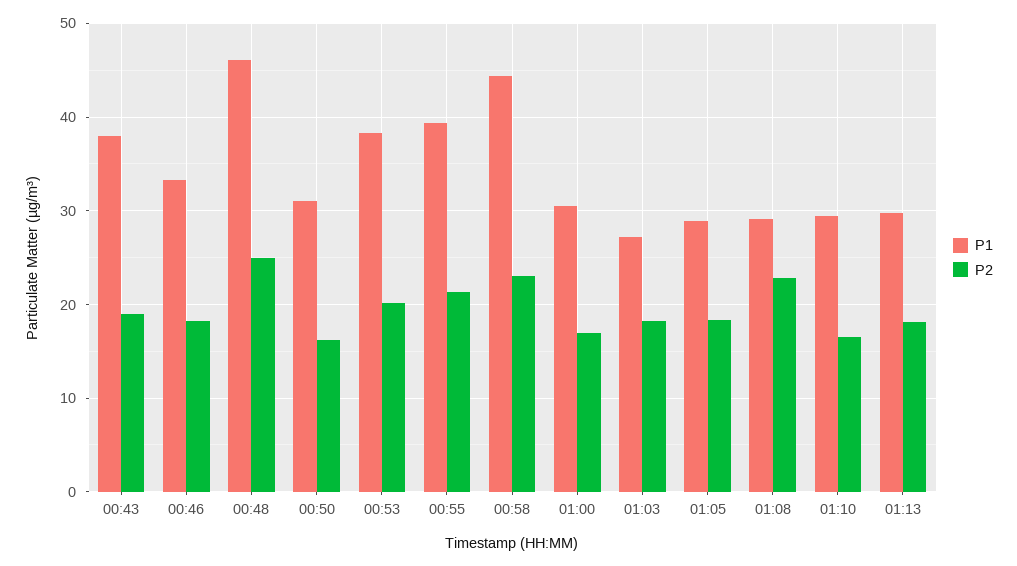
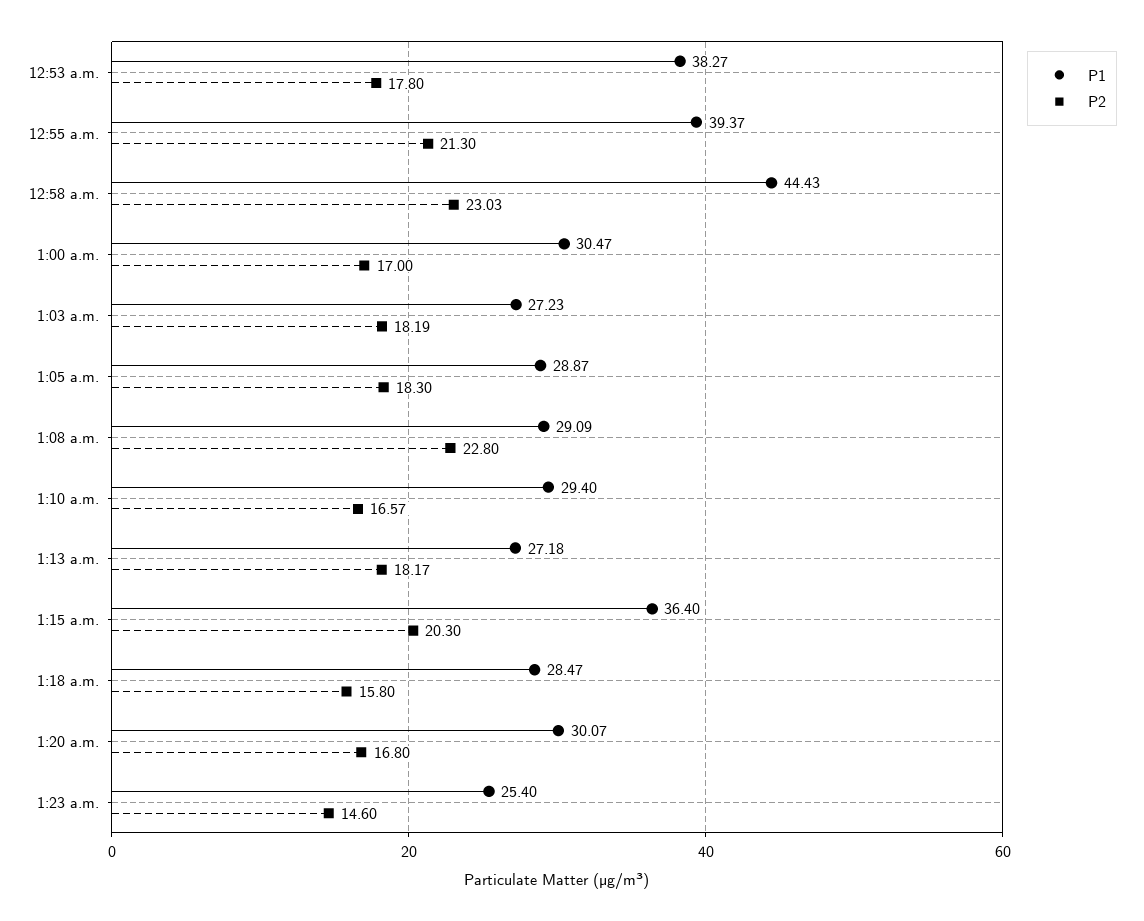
P1, 00:43: 38 -> none
P2, 00:43: 19 -> none
P1, 00:46: 33 -> none
P2, 00:46: 18 -> none
P1, 00:48: 46 -> none
P2, 00:48: 25 -> none
P1, 00:50: 31 -> none
P2, 00:50: 16 -> none
P2, 00:53: 20 -> 17.8
P1, 01:13: 30 -> 27.18
P1, 1:15 a.m.: none -> 36.4
P2, 1:15 a.m.: none -> 20.3
P1, 1:18 a.m.: none -> 28.47
P2, 1:18 a.m.: none -> 15.8
P1, 1:20 a.m.: none -> 30.07
P2, 1:20 a.m.: none -> 16.8
P1, 1:23 a.m.: none -> 25.4
P2, 1:23 a.m.: none -> 14.6

